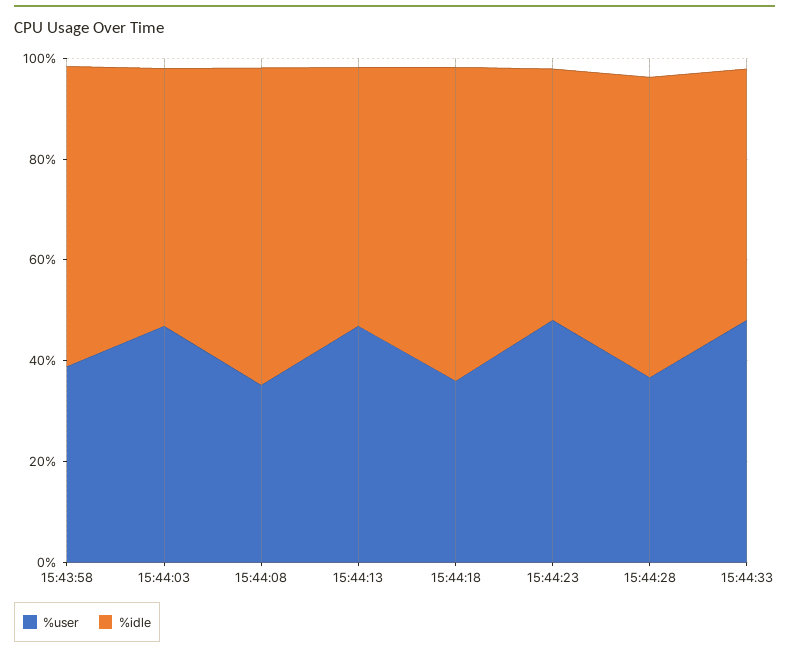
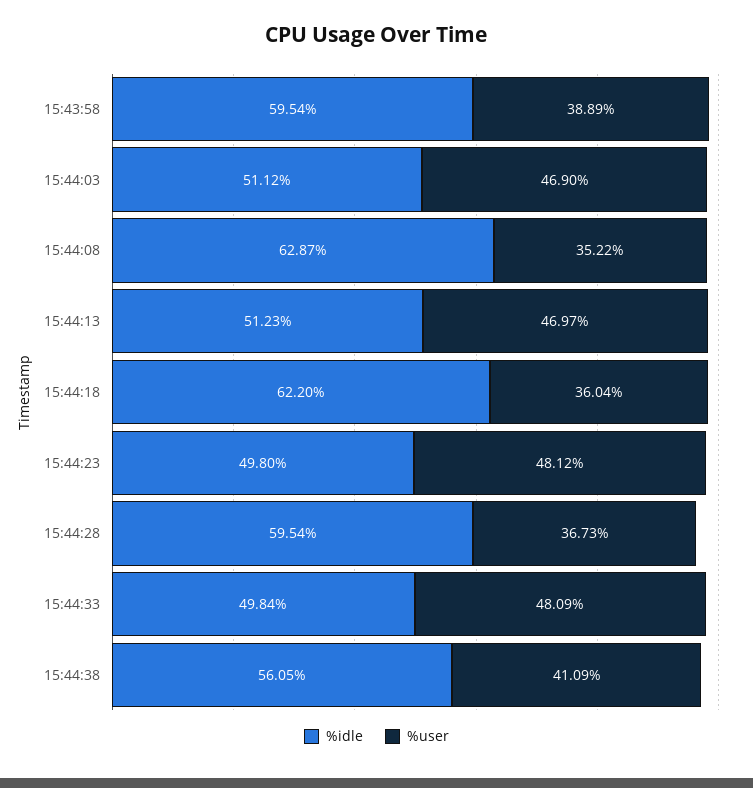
%idle, 15:44:38: none -> 56.05
%user, 15:44:38: none -> 41.09

